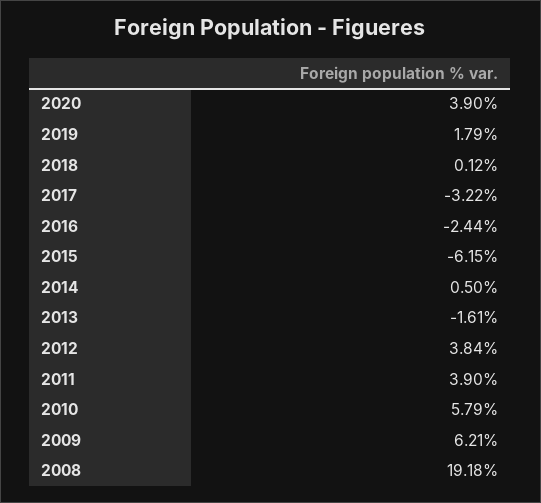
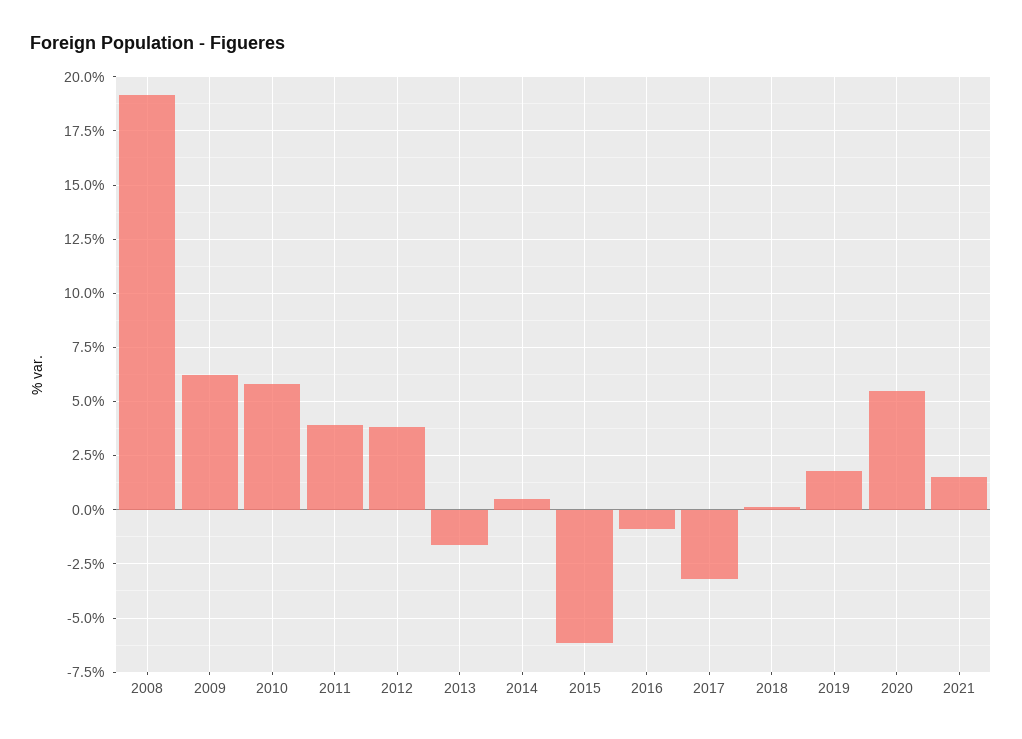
2020: 3.9 -> 5.5
2016: -2.44 -> -1
2021: none -> 1.5

